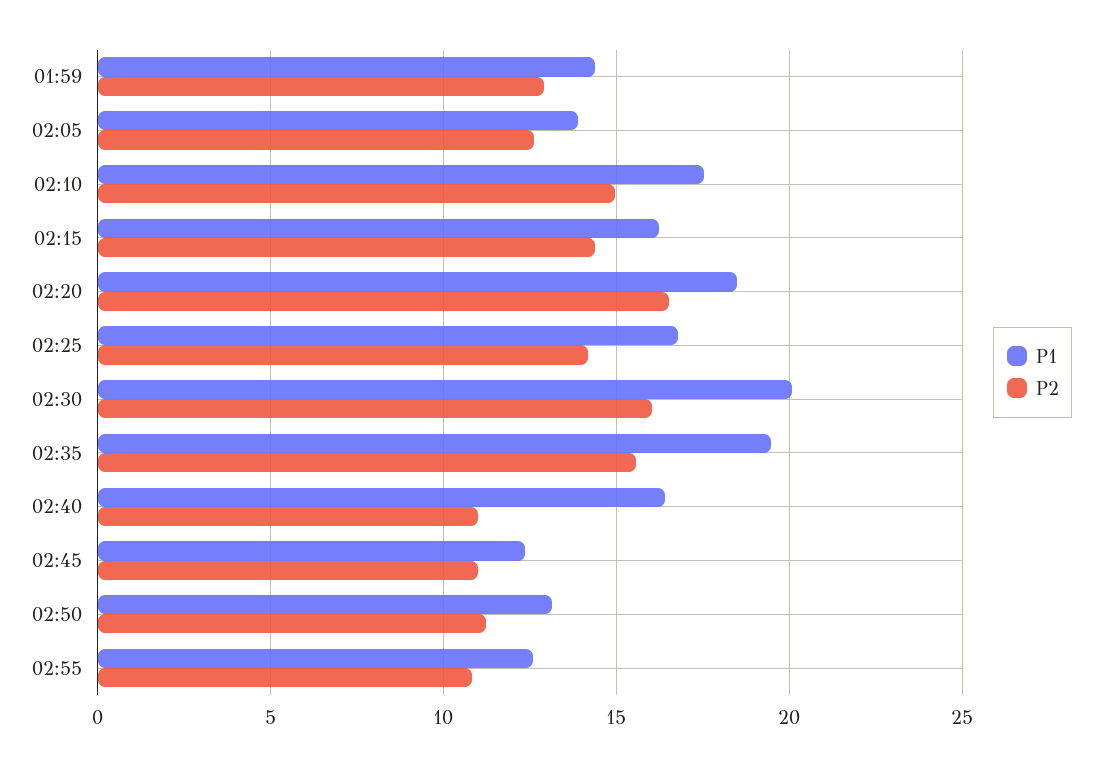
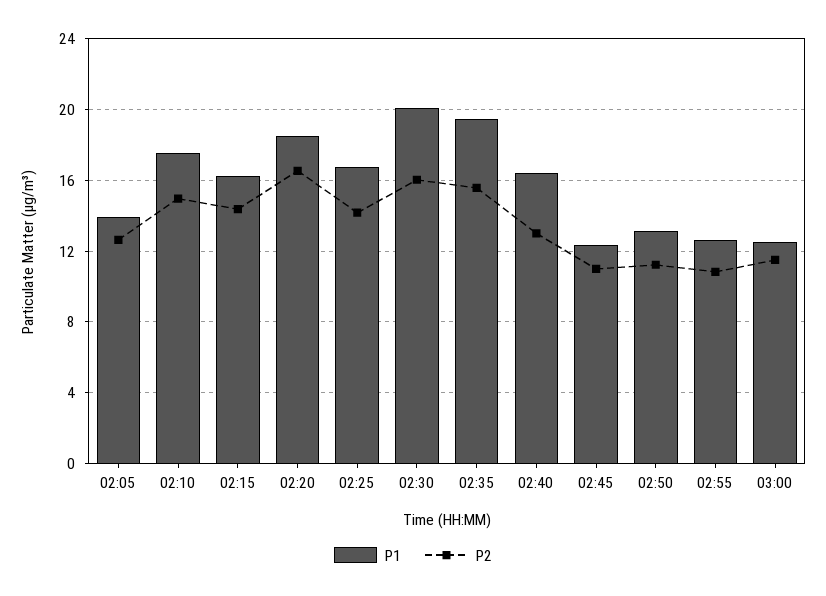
P1, 01:59: 14.5 -> none
P2, 01:59: 13 -> none
P2, 02:40: 11 -> 13
P1, 03:00: none -> 12.5
P2, 03:00: none -> 11.5

